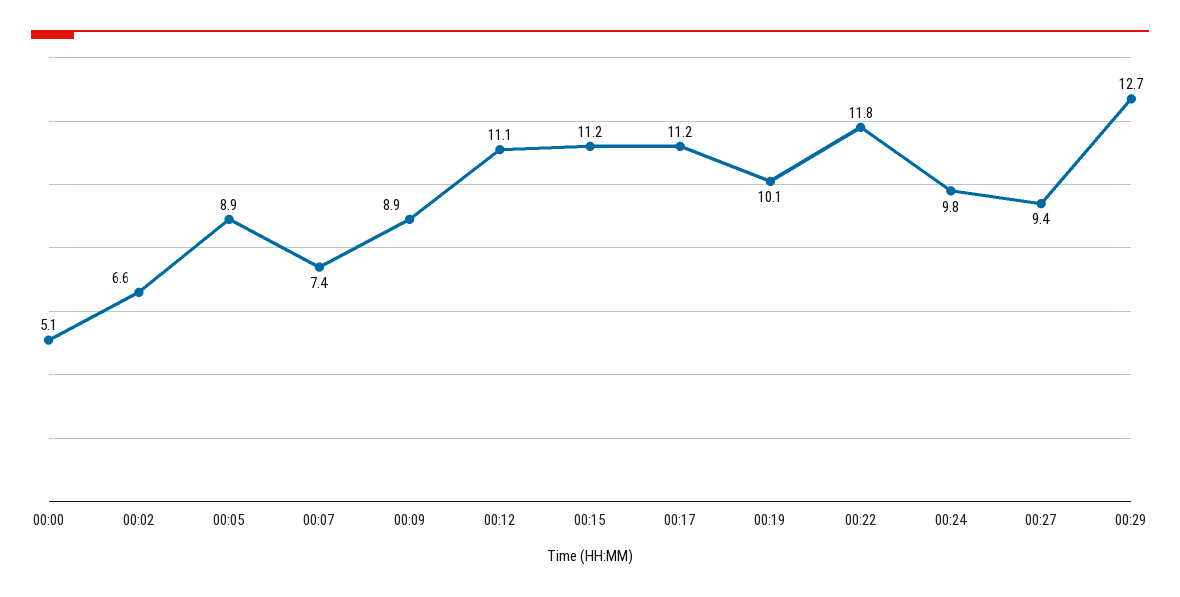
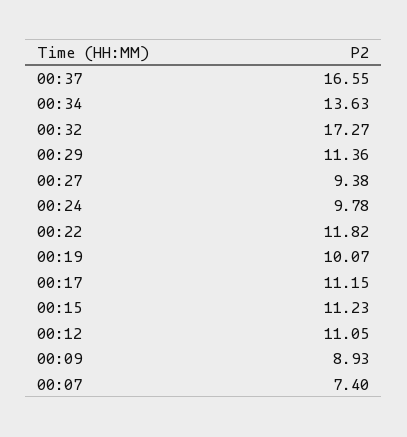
00:00: 5.1 -> none
00:02: 6.6 -> none
00:05: 8.9 -> none
00:29: 12.7 -> 11.36
00:37: none -> 16.55
00:34: none -> 13.63
00:32: none -> 17.27

